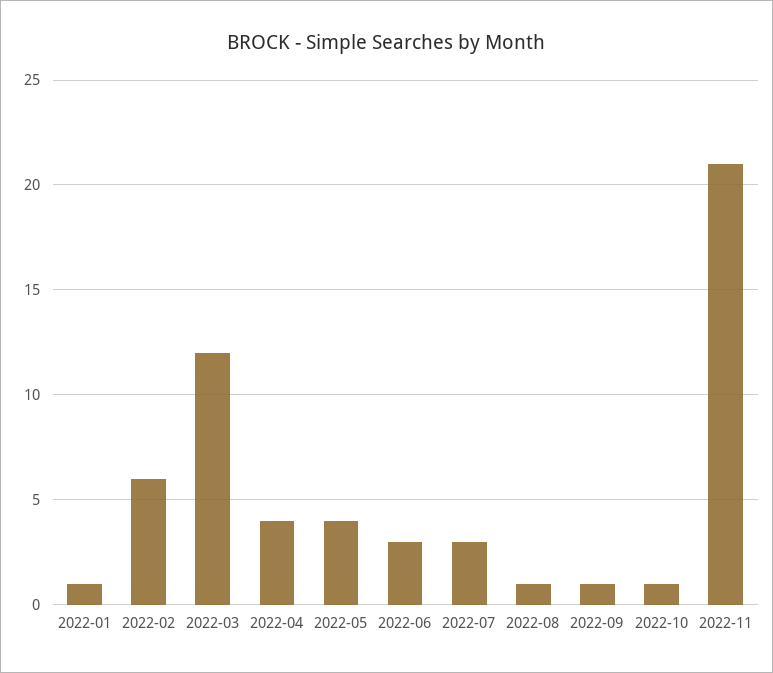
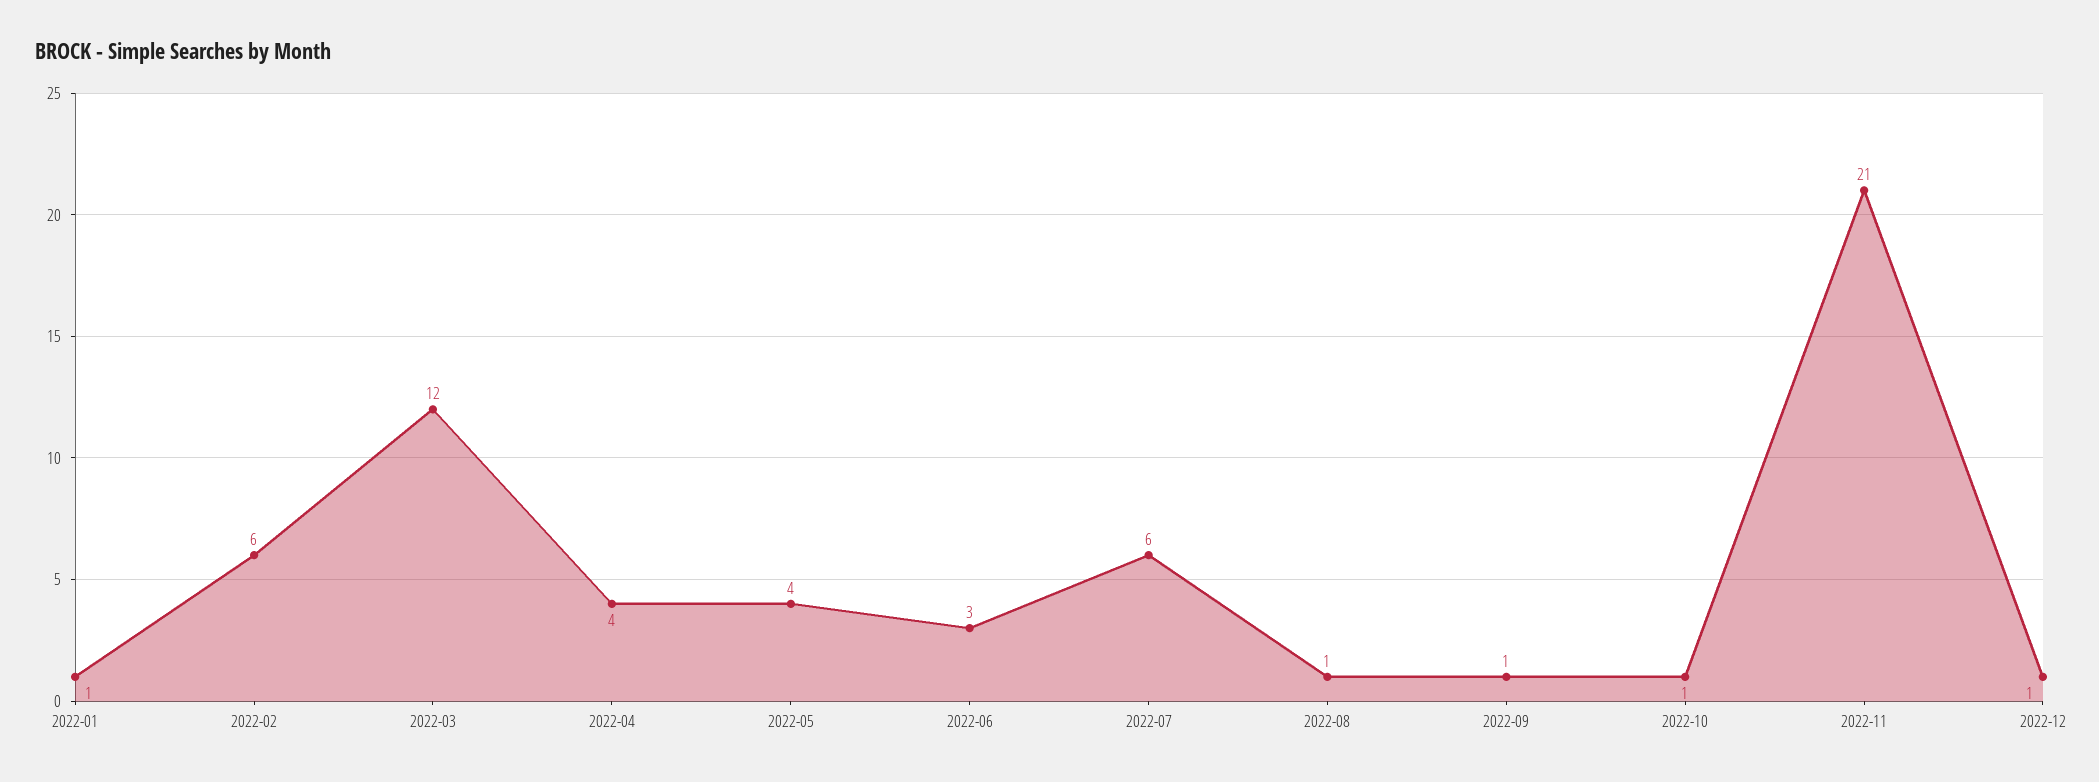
2022-07: 3 -> 6
2022-12: none -> 1

